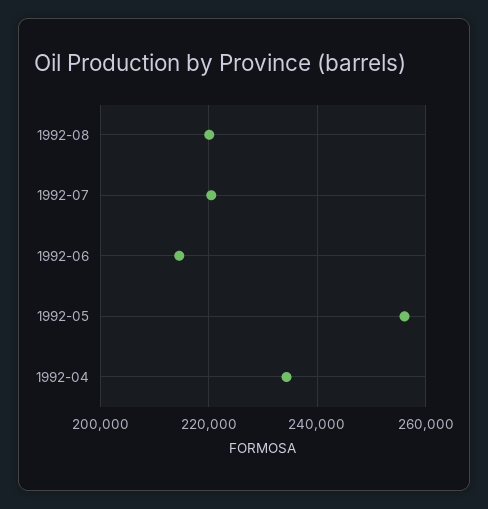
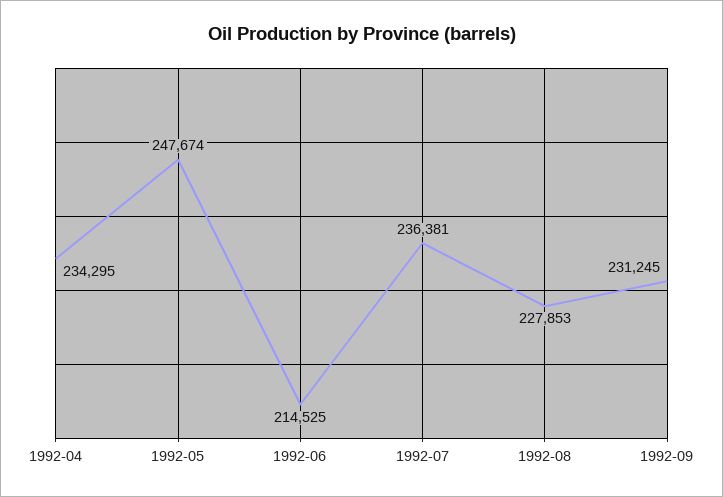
1992-08: 220000 -> 227853
1992-07: 220000 -> 236381
1992-05: 256000 -> 247674
1992-09: none -> 231245

